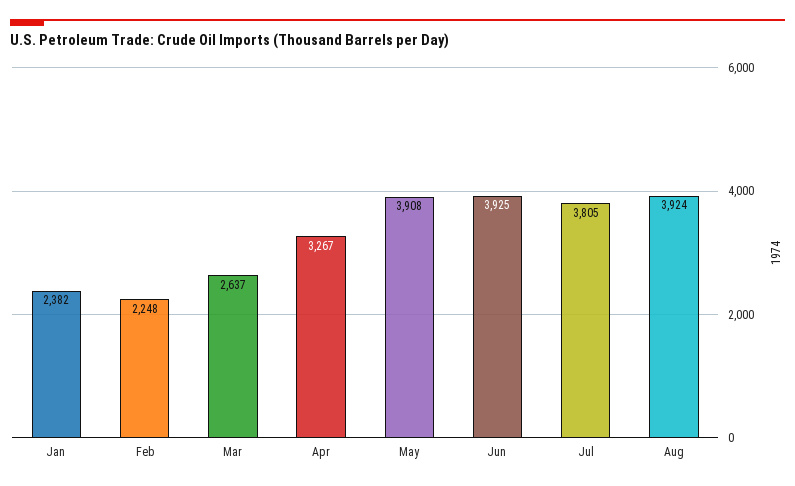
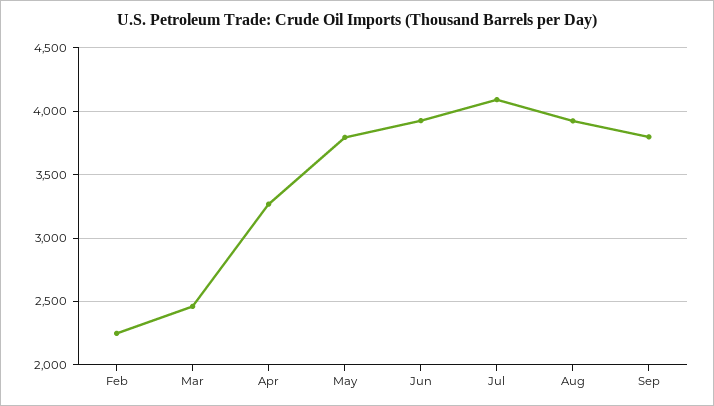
Jan: 2382 -> none
Mar: 2637 -> 2450
May: 3908 -> 3800
Jul: 3805 -> 4100
Sep: none -> 3800

